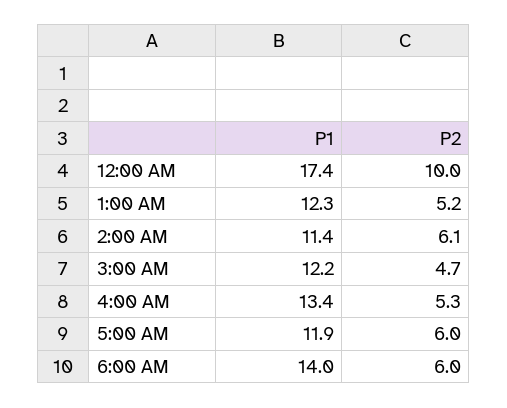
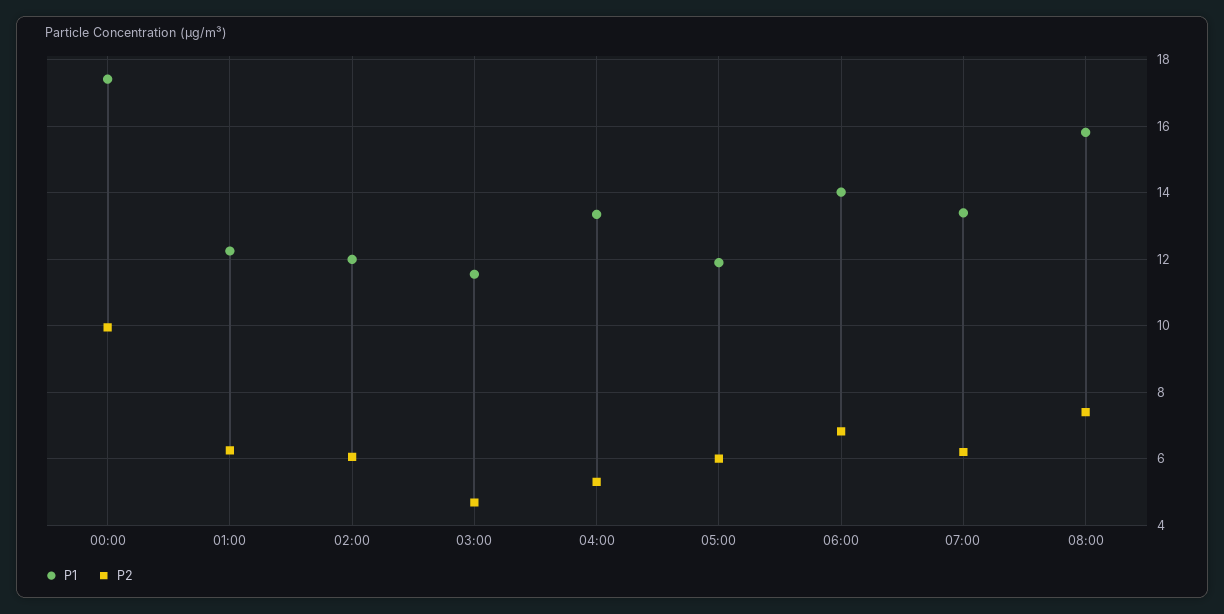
P2, 1:00 AM: 5.2 -> 6.2
P1, 2:00 AM: 11.4 -> 12
P1, 3:00 AM: 12.2 -> 11.6
P2, 6:00 AM: 6 -> 6.8
P1, 07:00: none -> 13.4
P2, 07:00: none -> 6.2
P1, 08:00: none -> 15.8
P2, 08:00: none -> 7.4

